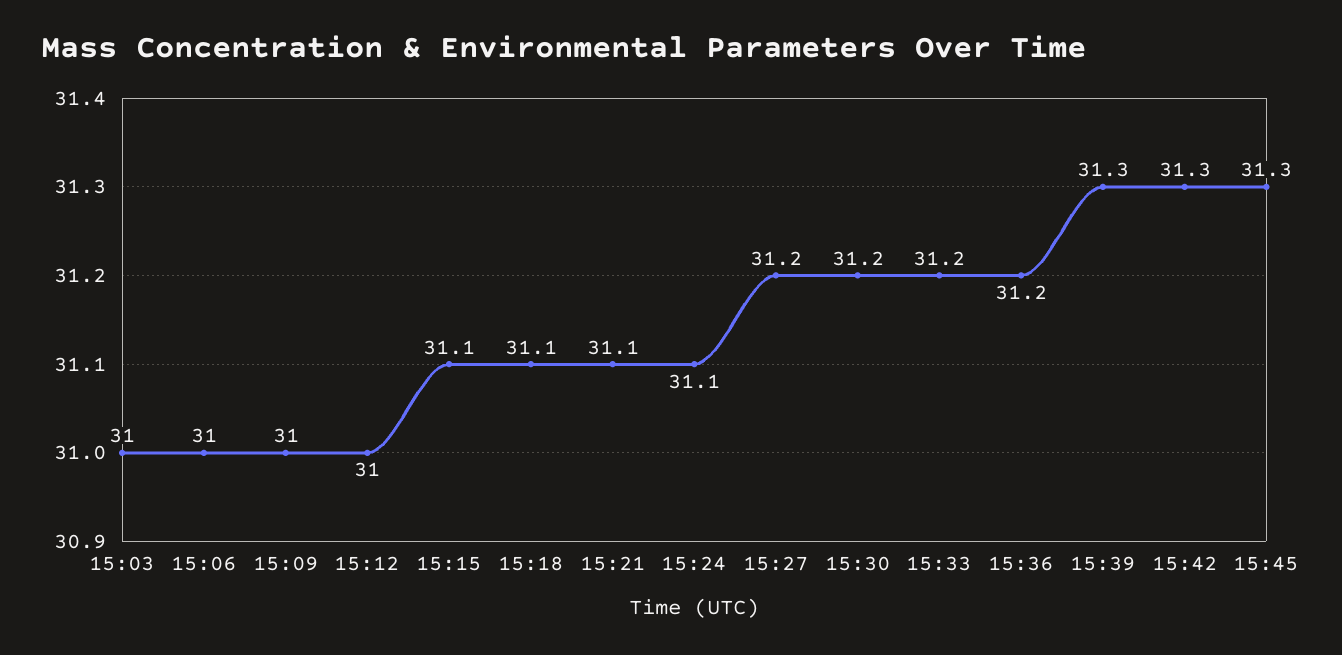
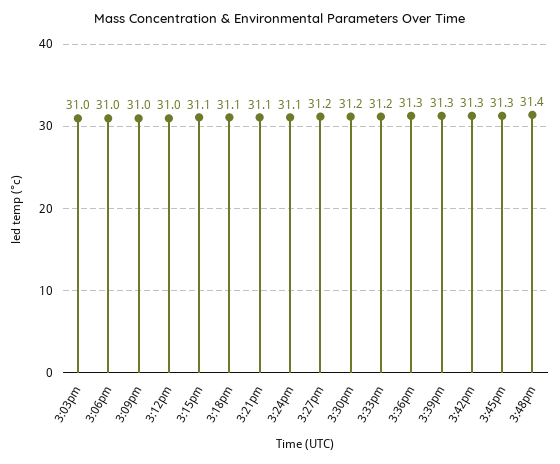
15:36: 31.2 -> 31.3
3:48pm: none -> 31.4

